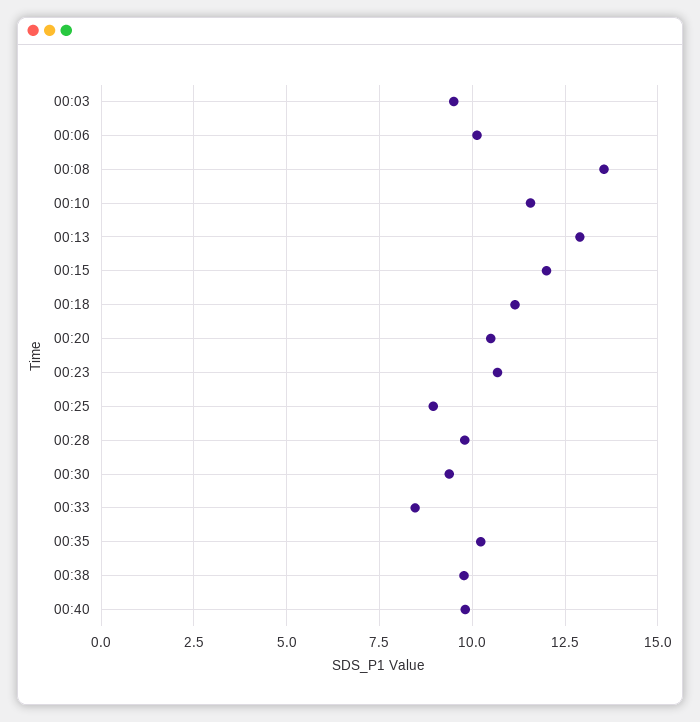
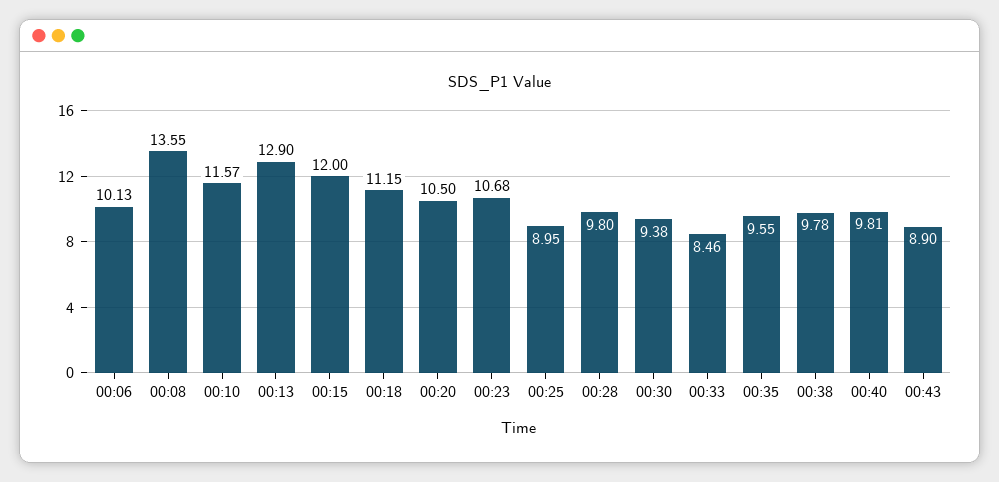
00:03: 9.5 -> none
00:35: 10.25 -> 9.55
00:43: none -> 8.9

